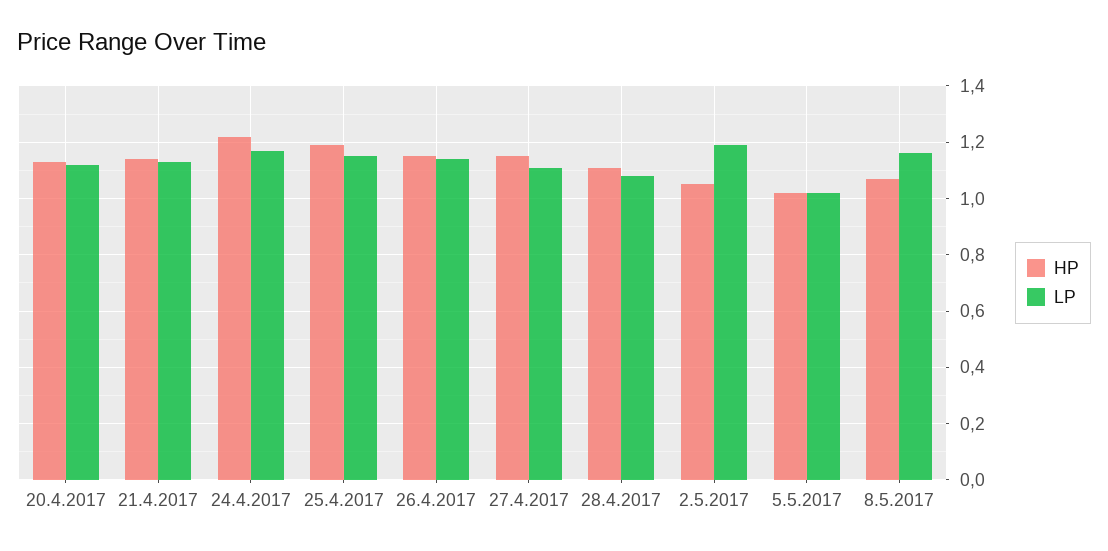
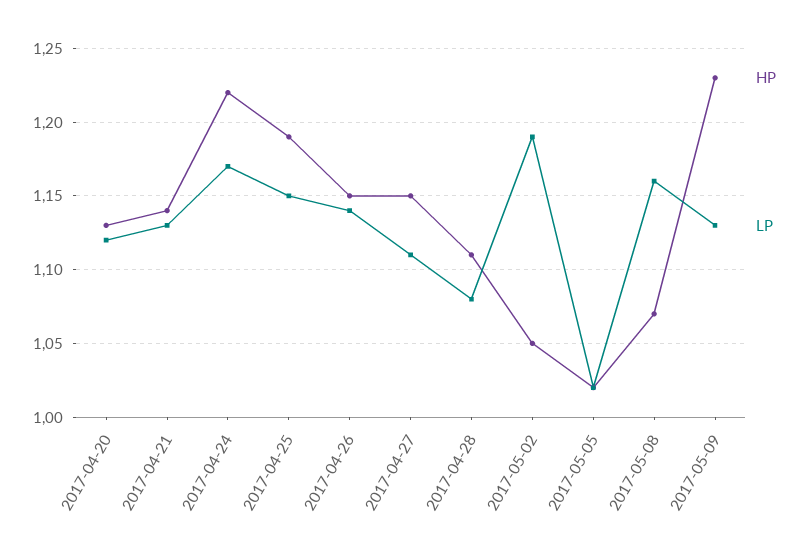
HP, 2017-05-09: none -> 1.23
LP, 2017-05-09: none -> 1.13

